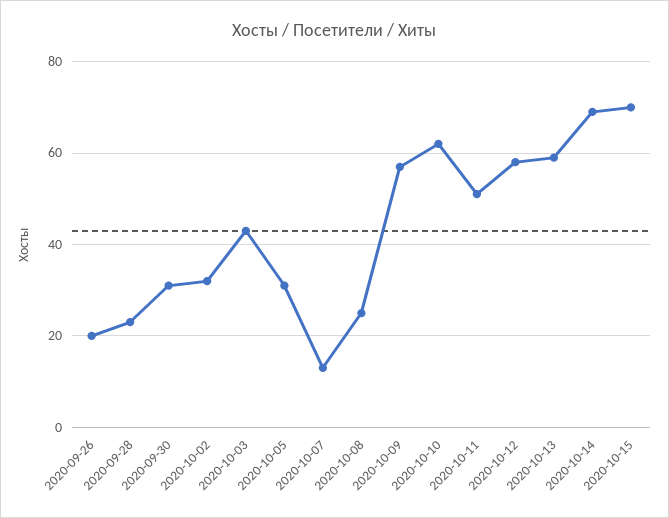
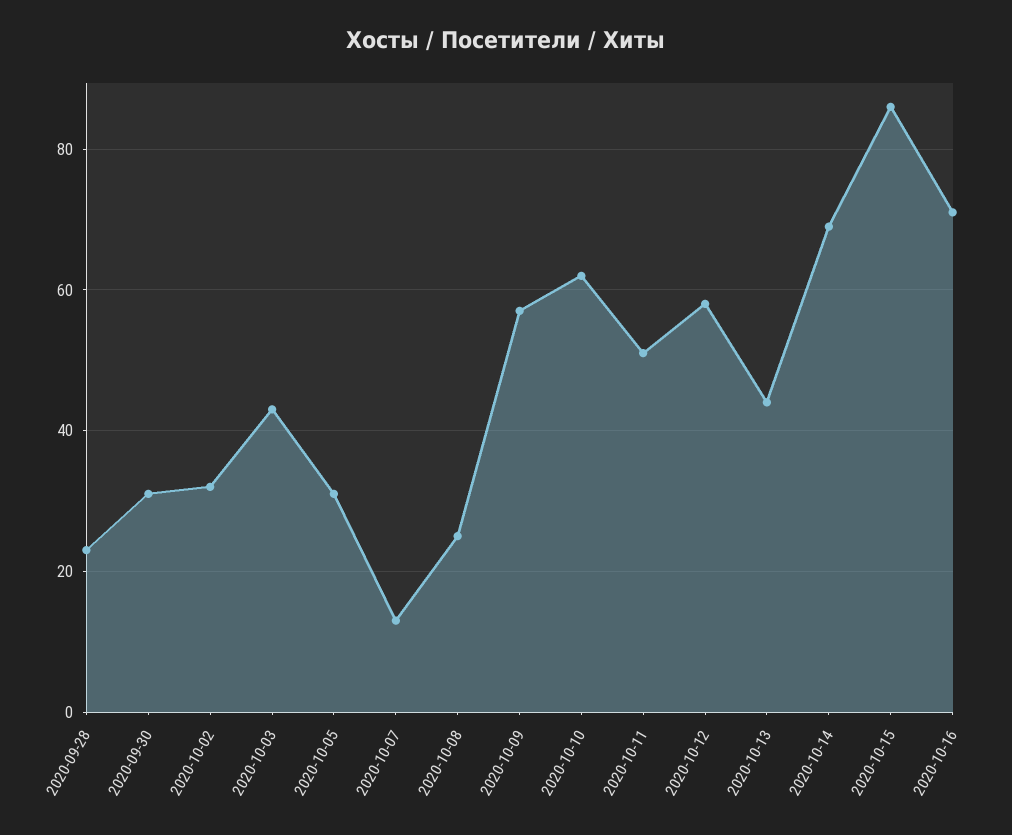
2020-09-26: 20 -> none
2020-10-13: 60 -> 45
2020-10-15: 70 -> 85
2020-10-16: none -> 70

